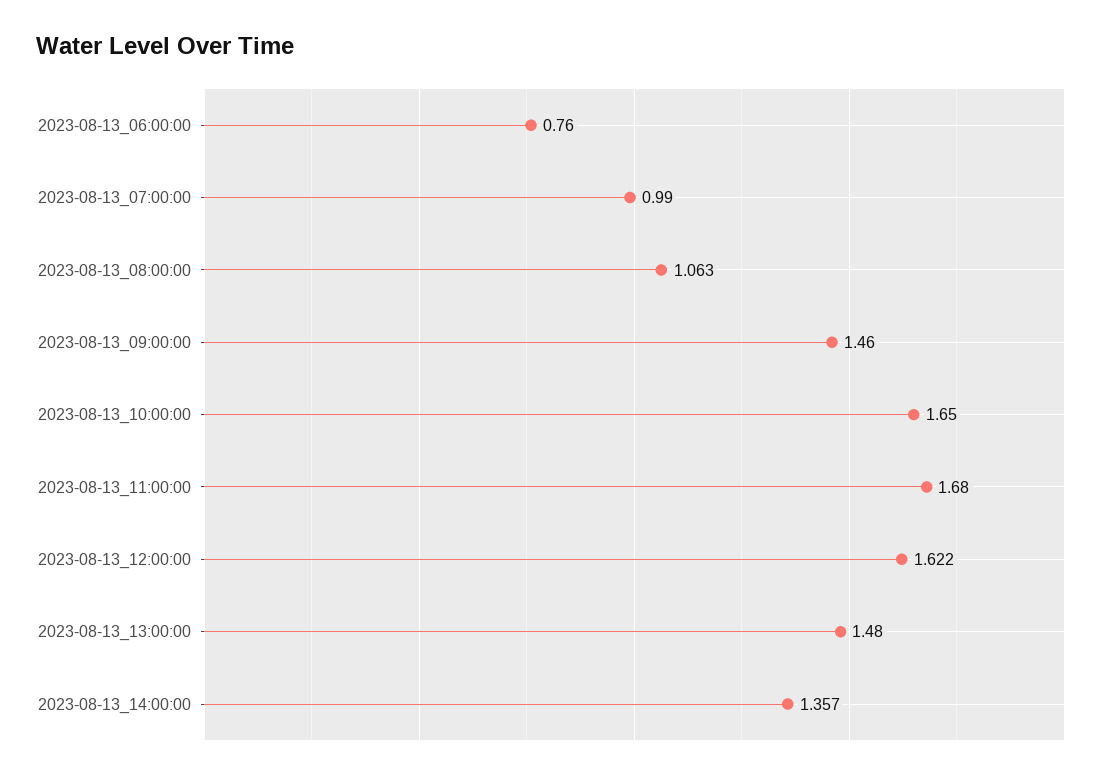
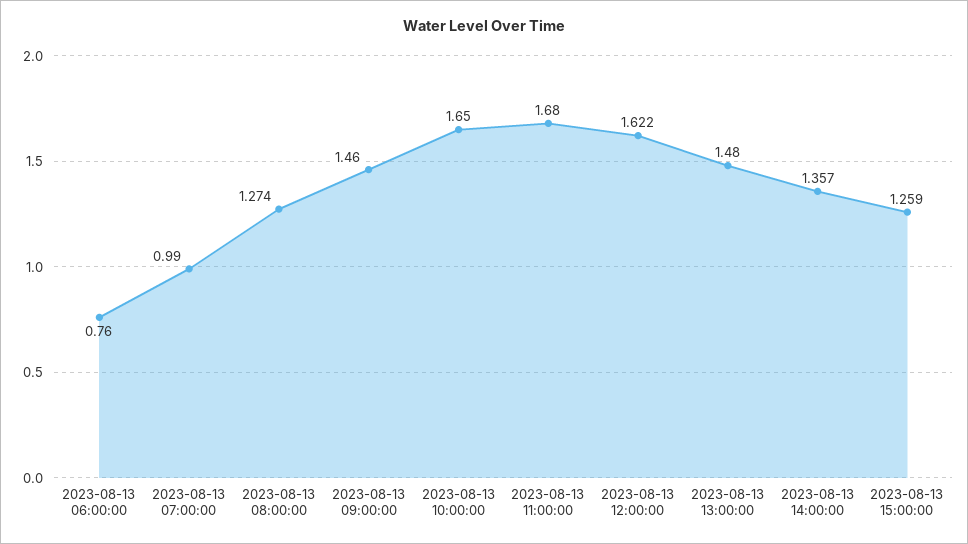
2023-08-13_08:00:00: 1.063 -> 1.274
2023-08-13 15:00:00: none -> 1.259

